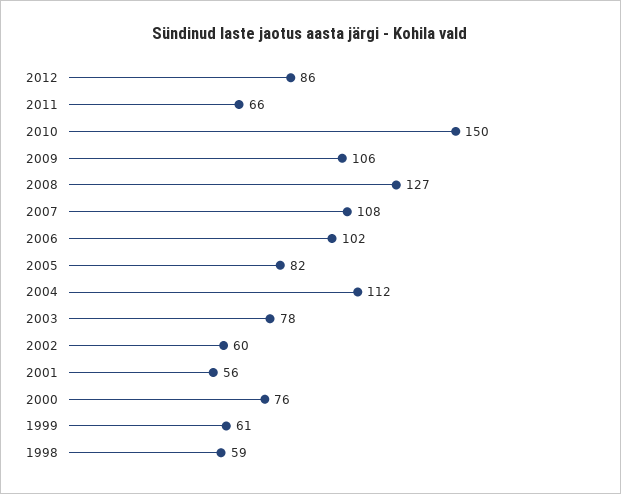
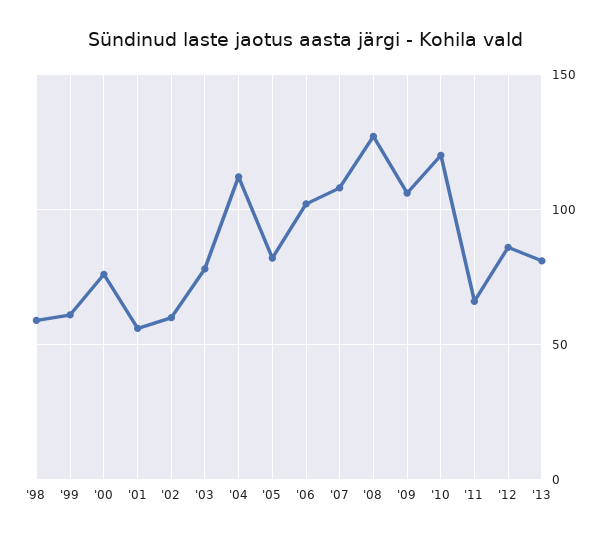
2010: 150 -> 120
'13: none -> 80

